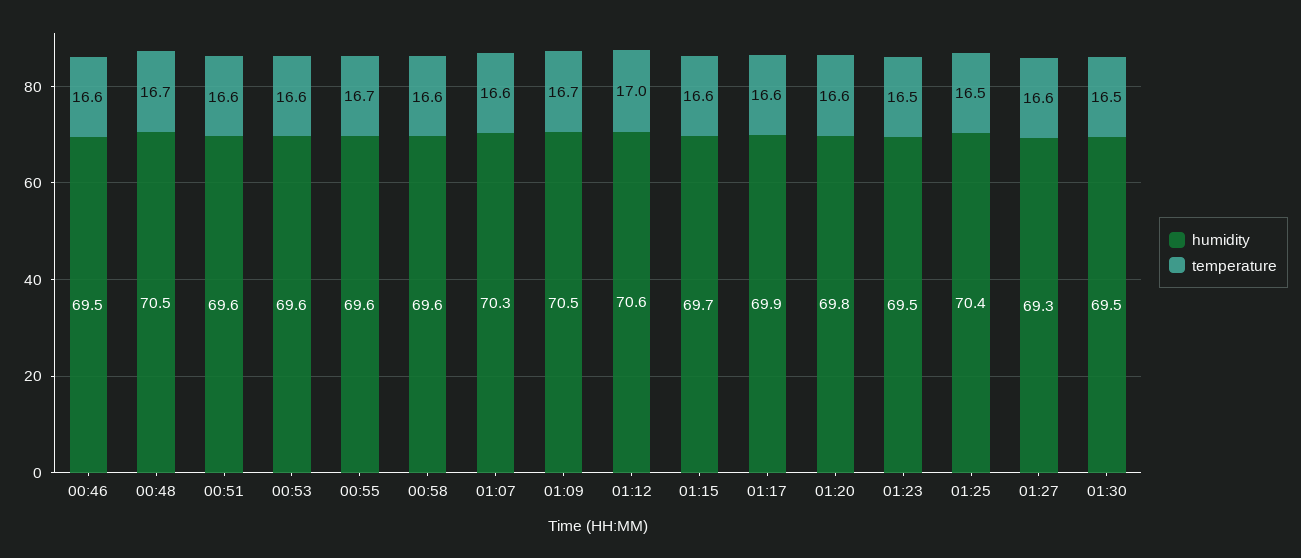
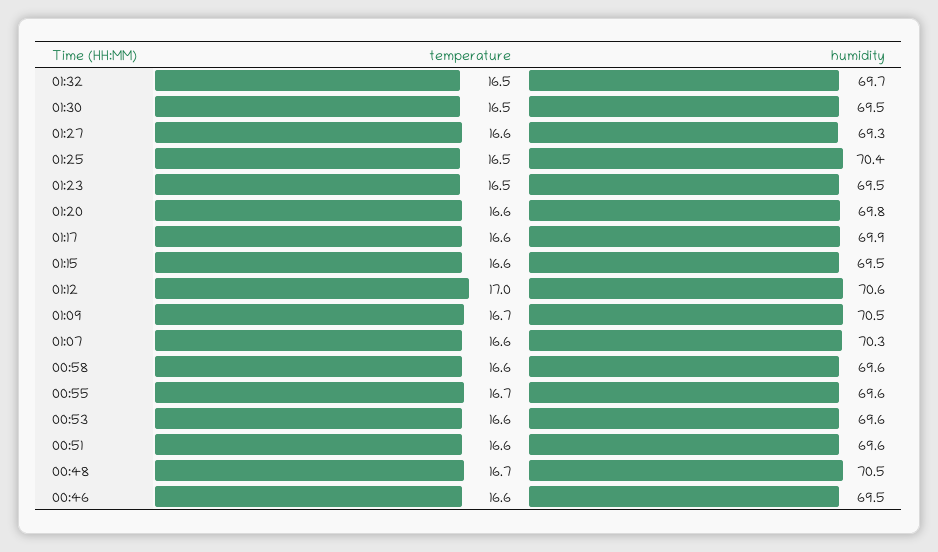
humidity, 01:15: 69.7 -> 69.5
temperature, 01:32: none -> 16.5
humidity, 01:32: none -> 69.7

